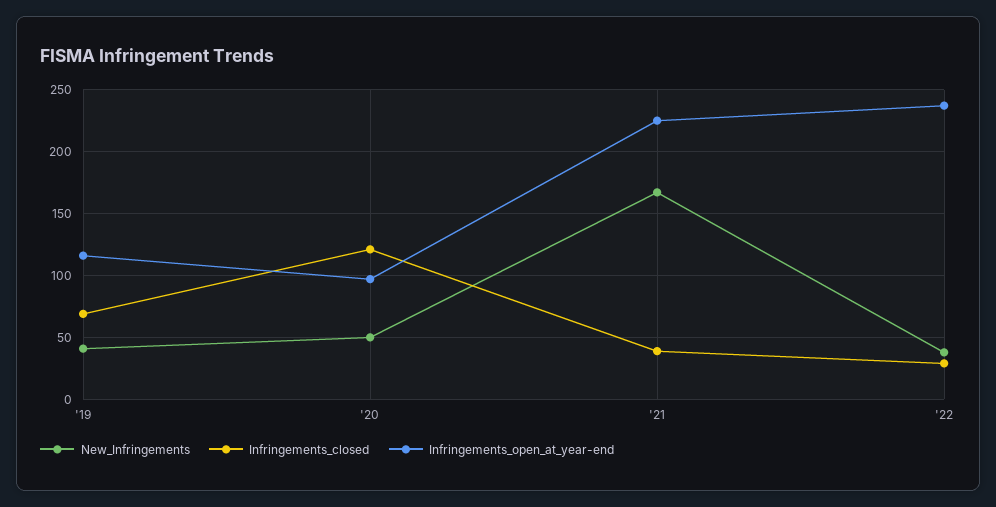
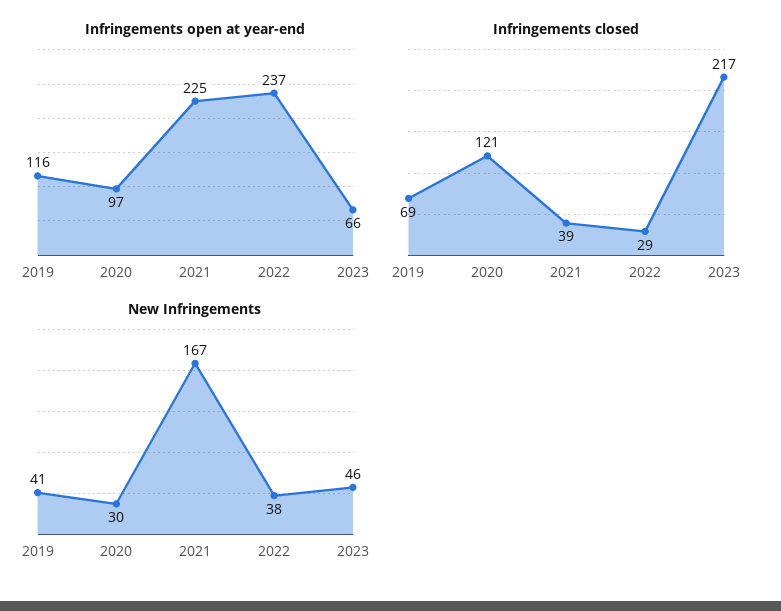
New_Infringements, '20: 50 -> 30
Infringements_open_at_year-end, 2023: none -> 66
Infringements_closed, 2023: none -> 217
New_Infringements, 2023: none -> 46

